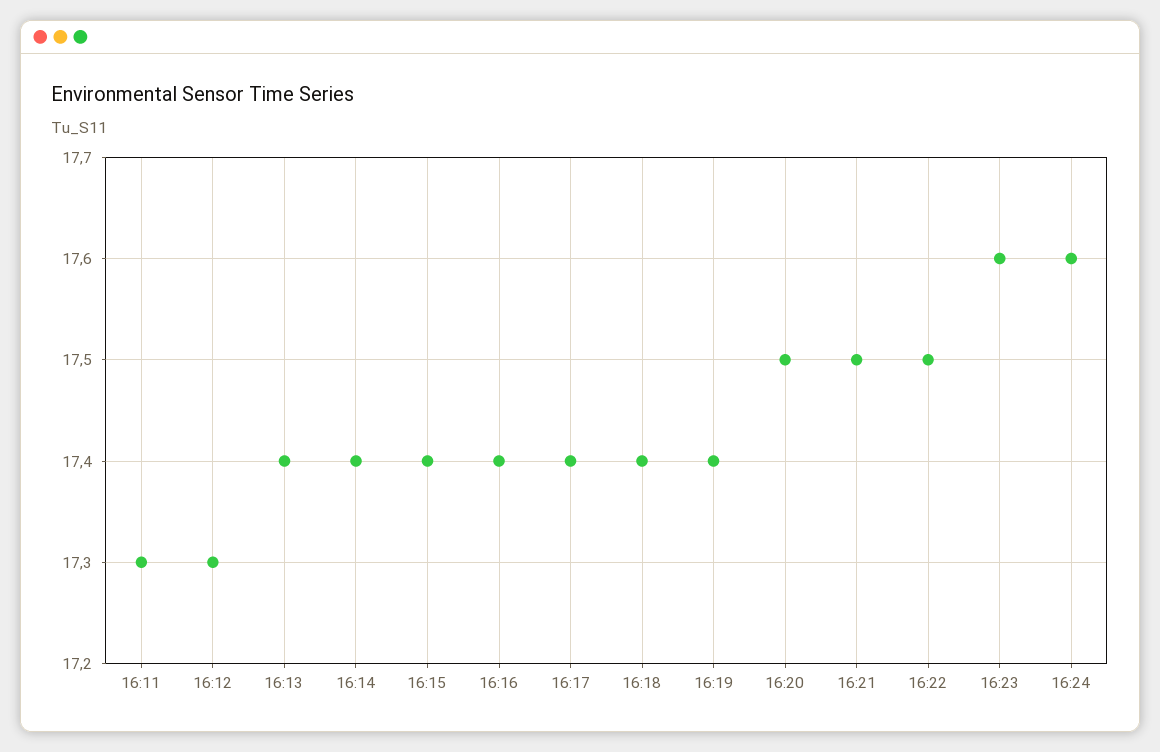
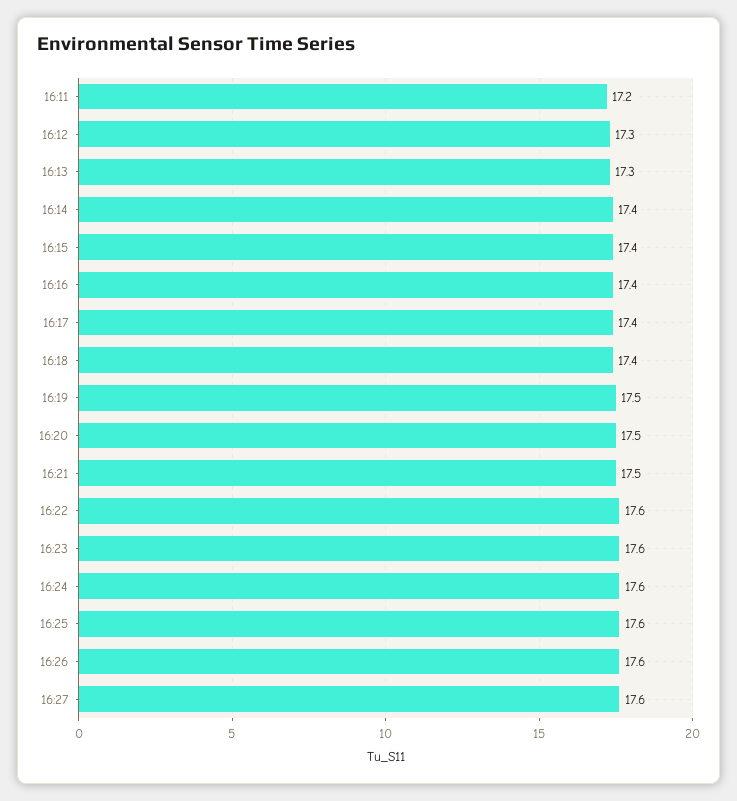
16:11: 17.3 -> 17.2
16:13: 17.4 -> 17.3
16:19: 17.4 -> 17.5
16:22: 17.5 -> 17.6
16:25: none -> 17.6
16:26: none -> 17.6
16:27: none -> 17.6

